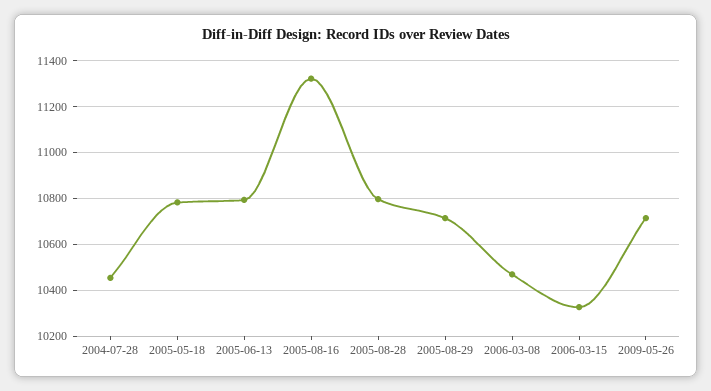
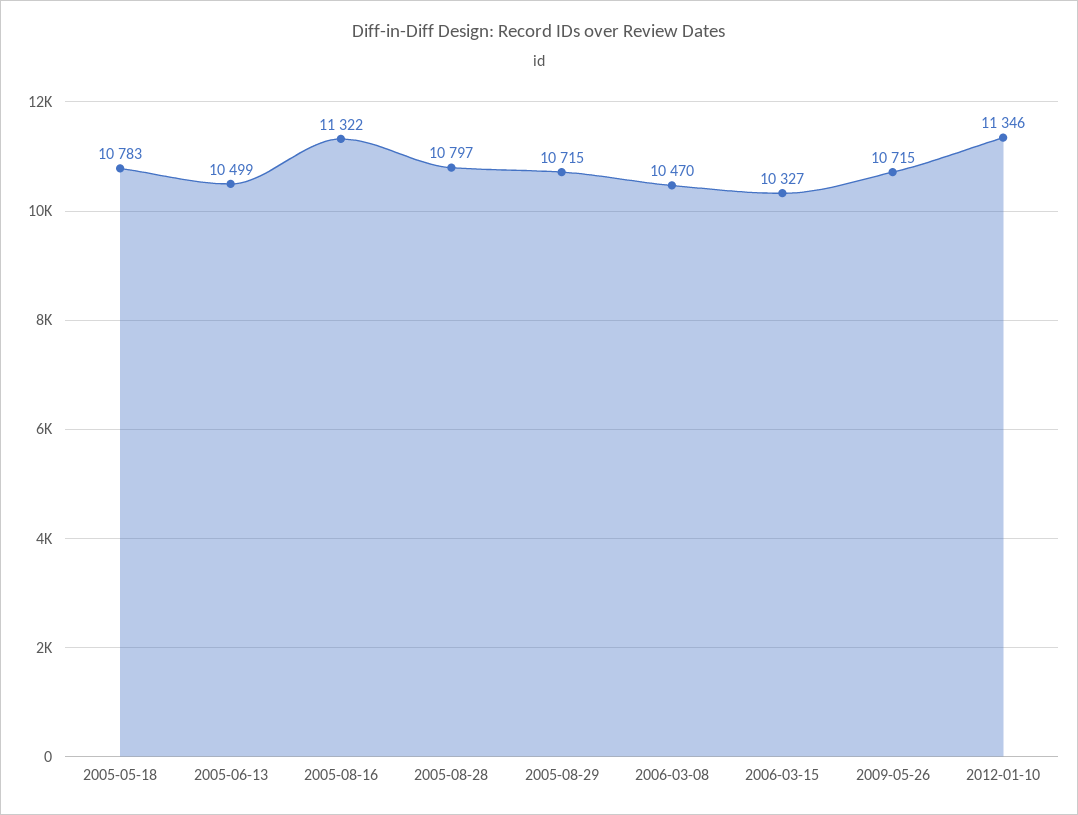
2004-07-28: 10450 -> none
2005-06-13: 10800 -> 10499
2012-01-10: none -> 11346

